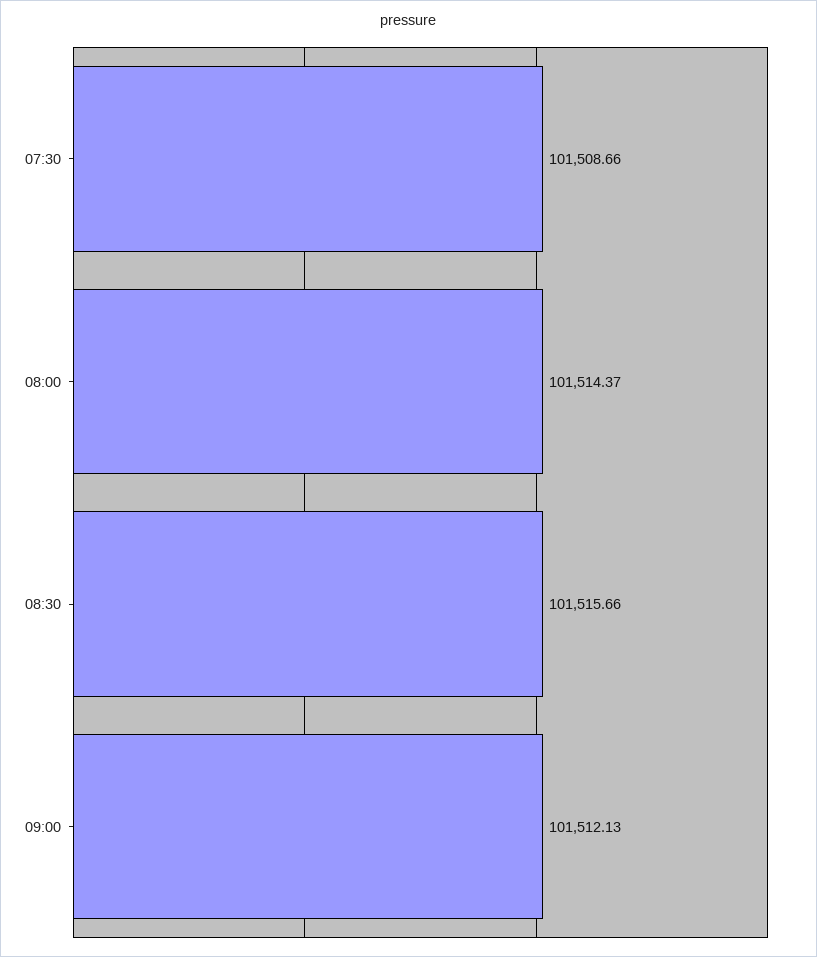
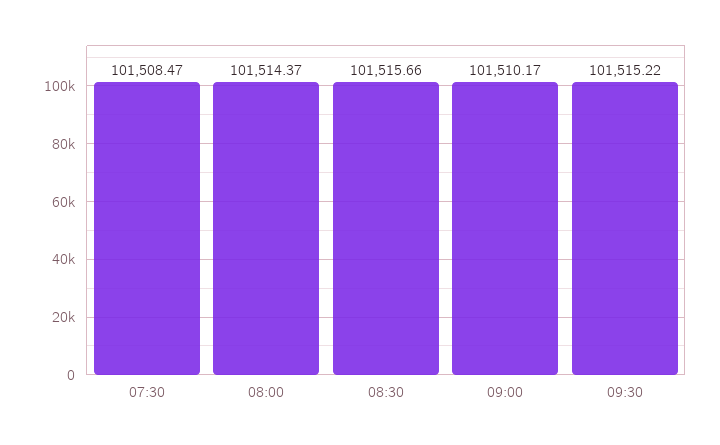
07:30: 101508.66 -> 101508.47
09:00: 101512.13 -> 101510.17
09:30: none -> 101515.22

